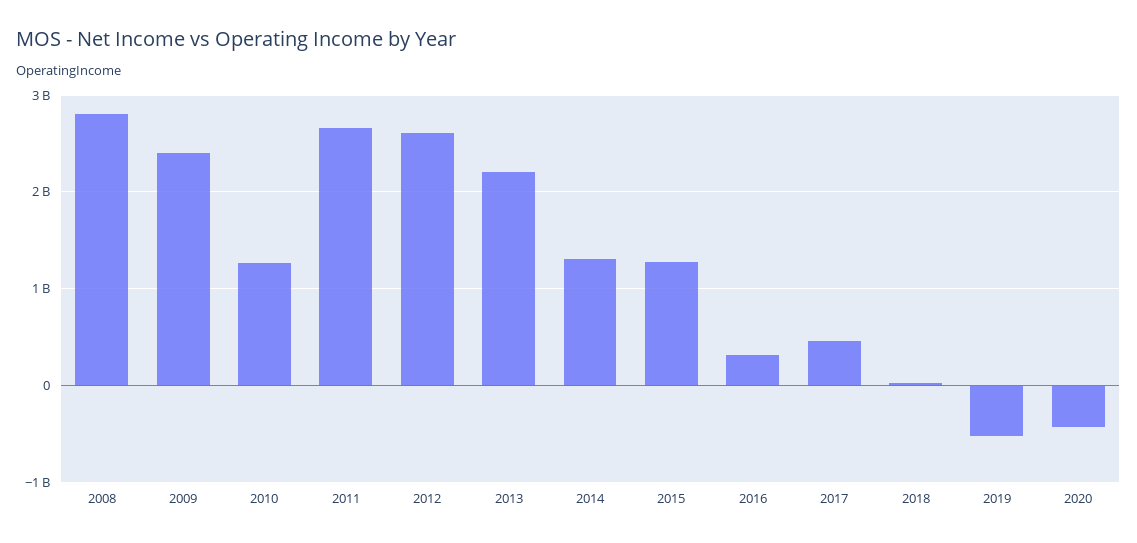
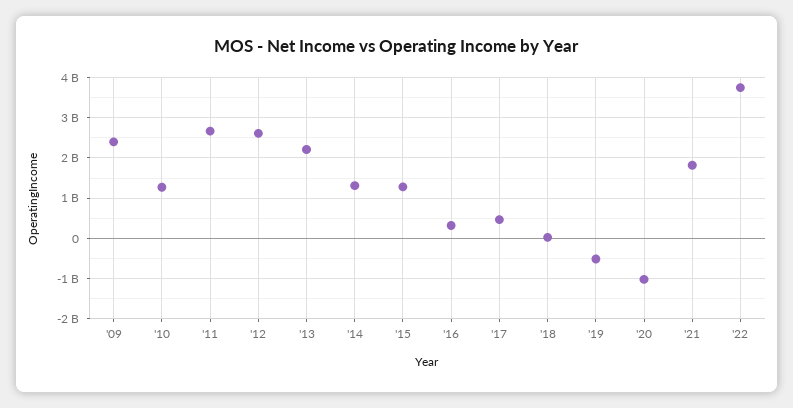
2008: 2800000000 -> none
2020: -400000000 -> -1000000000
'21: none -> 1800000000
'22: none -> 3800000000

